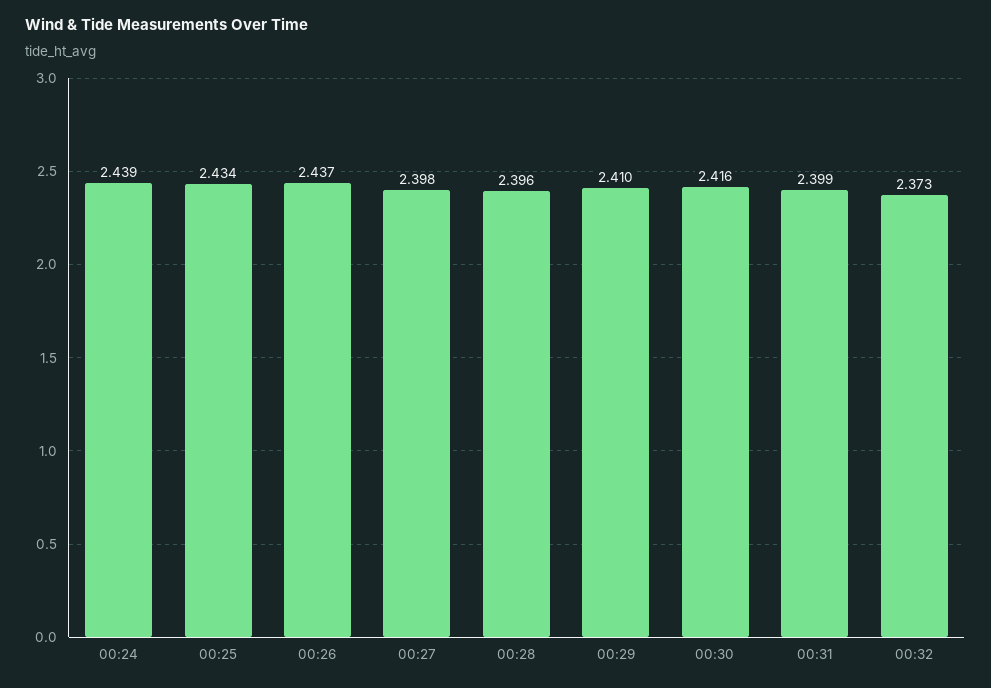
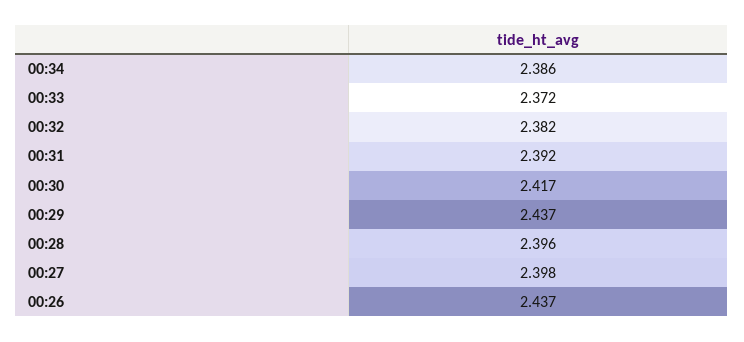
00:24: 2.439 -> none
00:25: 2.434 -> none
00:29: 2.41 -> 2.437
00:30: 2.416 -> 2.417
00:31: 2.399 -> 2.392
00:32: 2.373 -> 2.382
00:34: none -> 2.386
00:33: none -> 2.372

